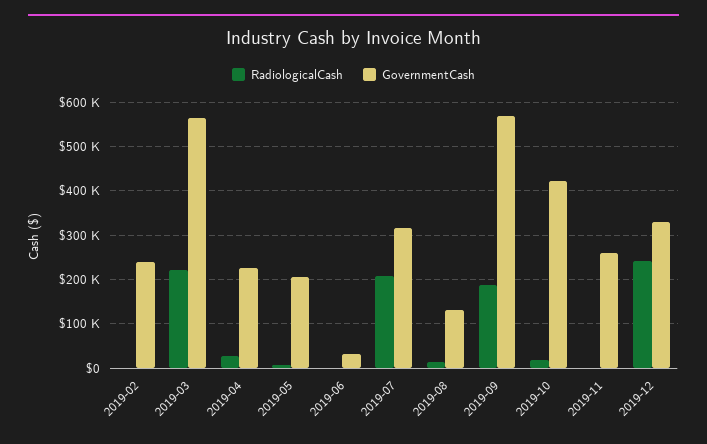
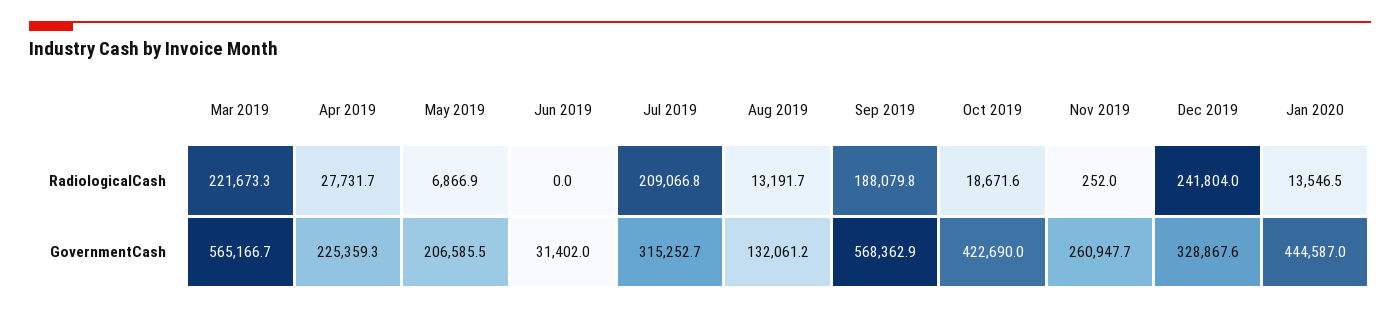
RadiologicalCash, 2019-02: 0 -> none
GovernmentCash, 2019-02: 240000 -> none
RadiologicalCash, Jan 2020: none -> 13546.5
GovernmentCash, Jan 2020: none -> 444587

